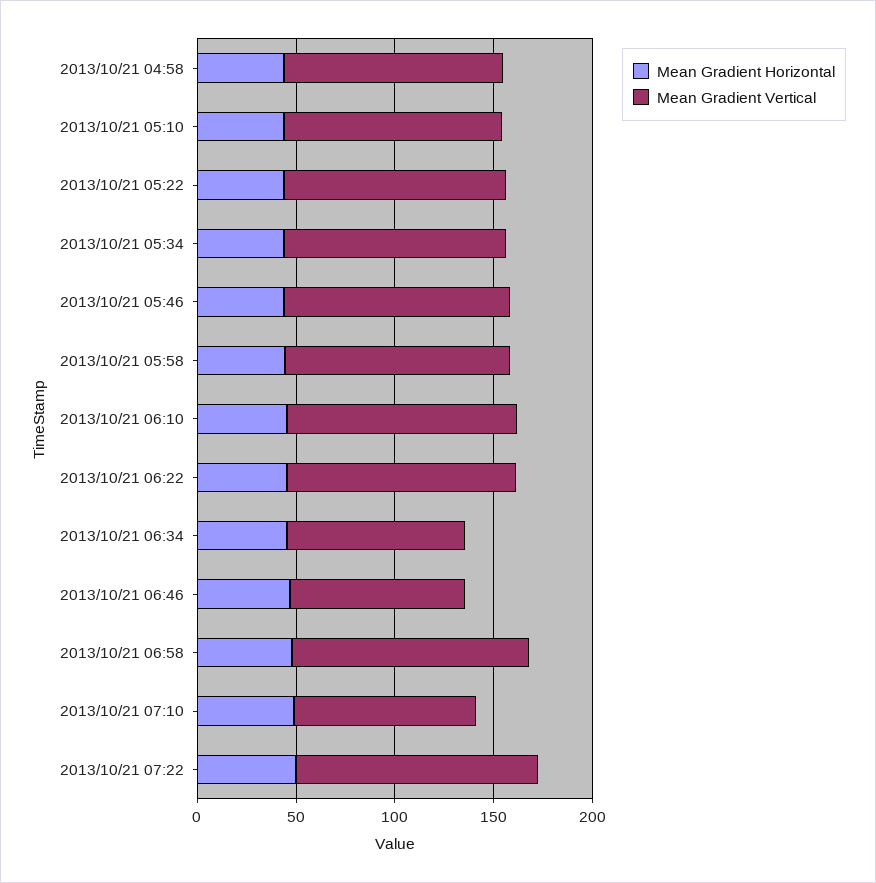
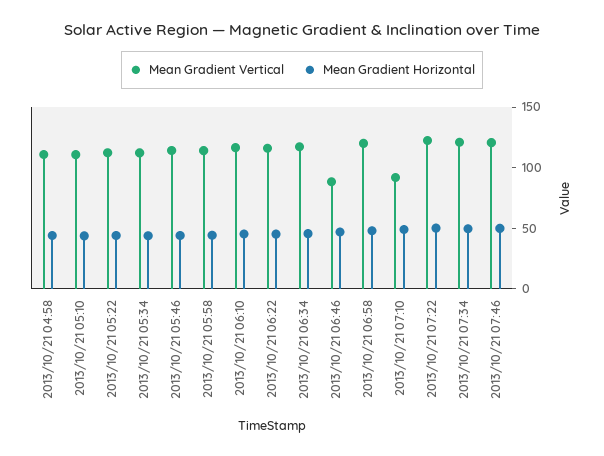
Mean Gradient Vertical, 2013/10/21 06:34: 90 -> 120
Mean Gradient Vertical, 2013/10/21 07:34: none -> 120
Mean Gradient Horizontal, 2013/10/21 07:34: none -> 50
Mean Gradient Vertical, 2013/10/21 07:46: none -> 120
Mean Gradient Horizontal, 2013/10/21 07:46: none -> 50

